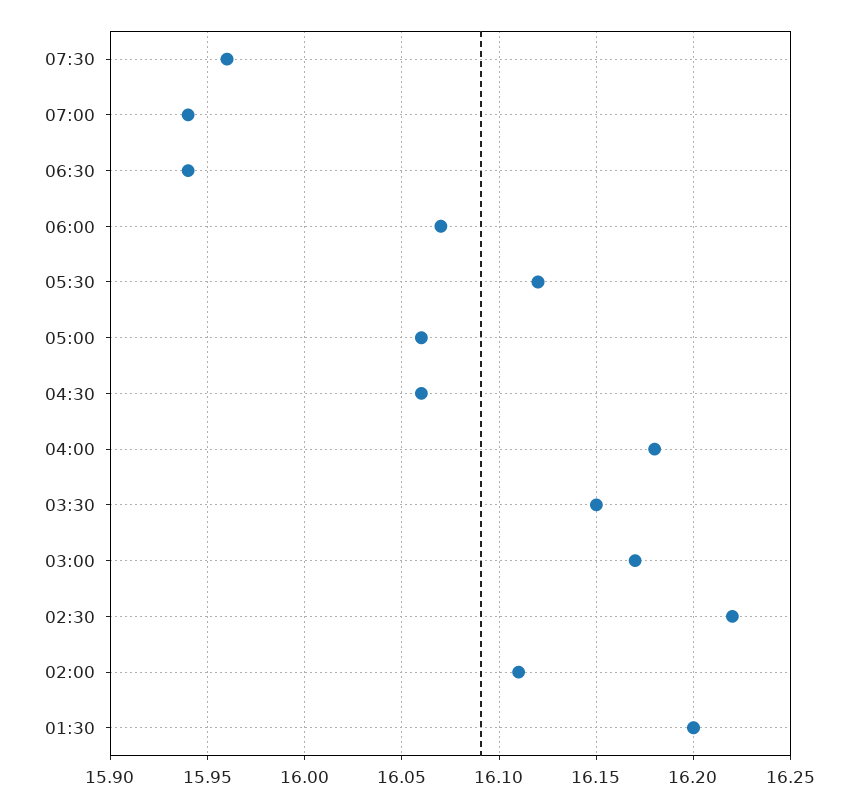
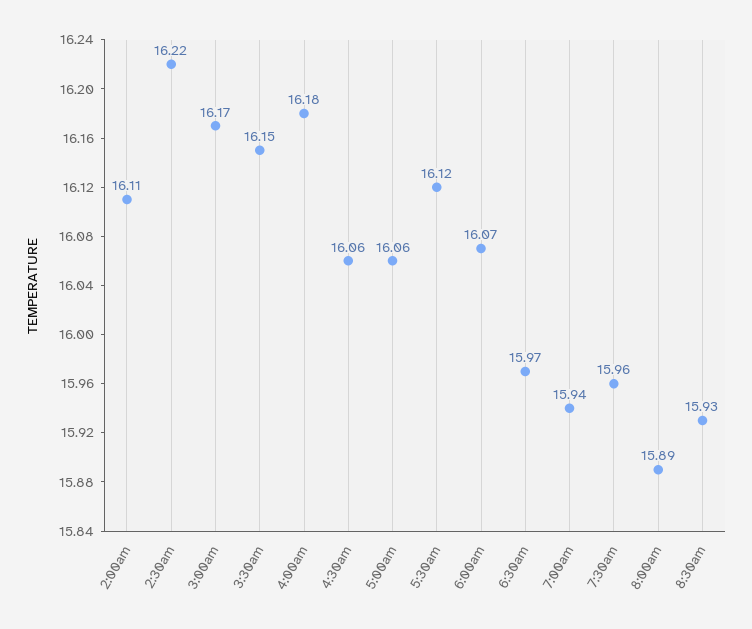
06:30: 15.94 -> 15.97
01:30: 16.2 -> none
8:00am: none -> 15.89
8:30am: none -> 15.93

